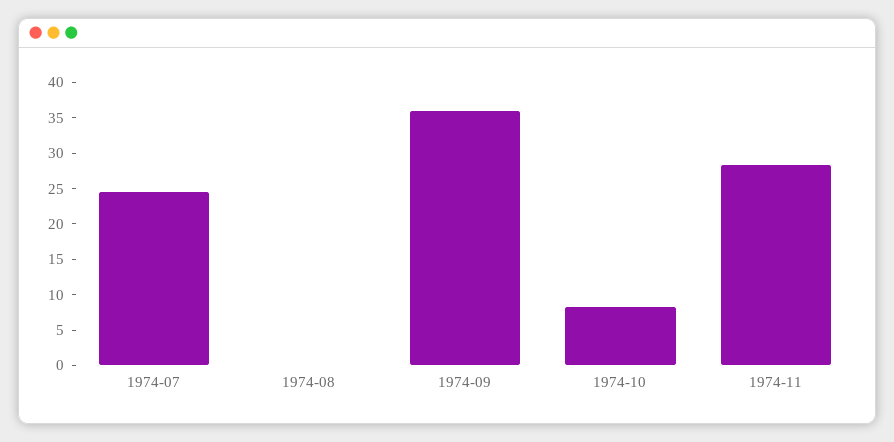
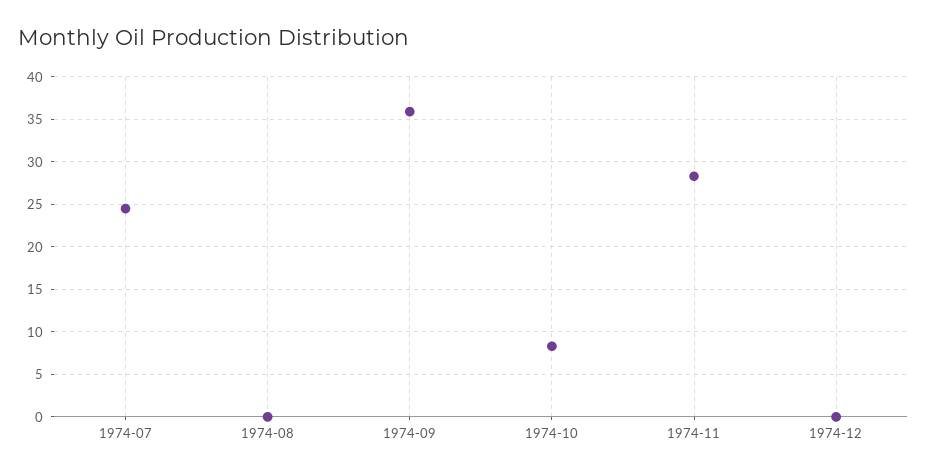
1974-12: none -> 0

